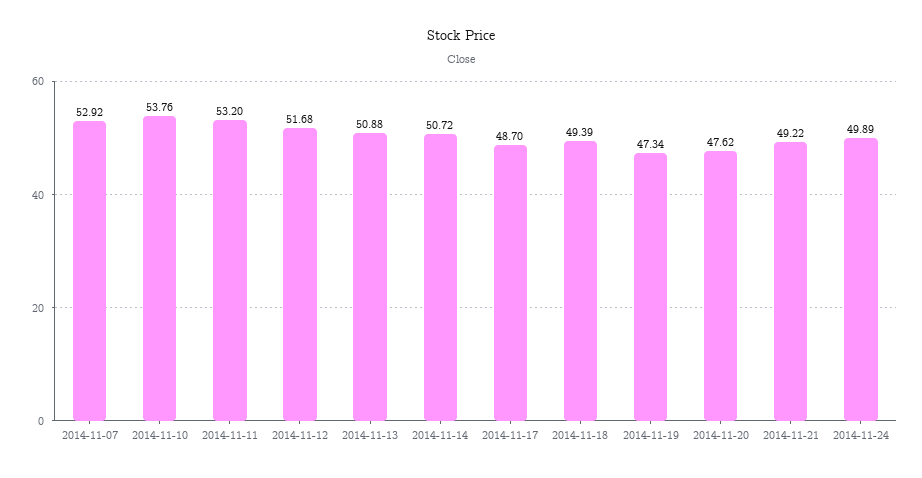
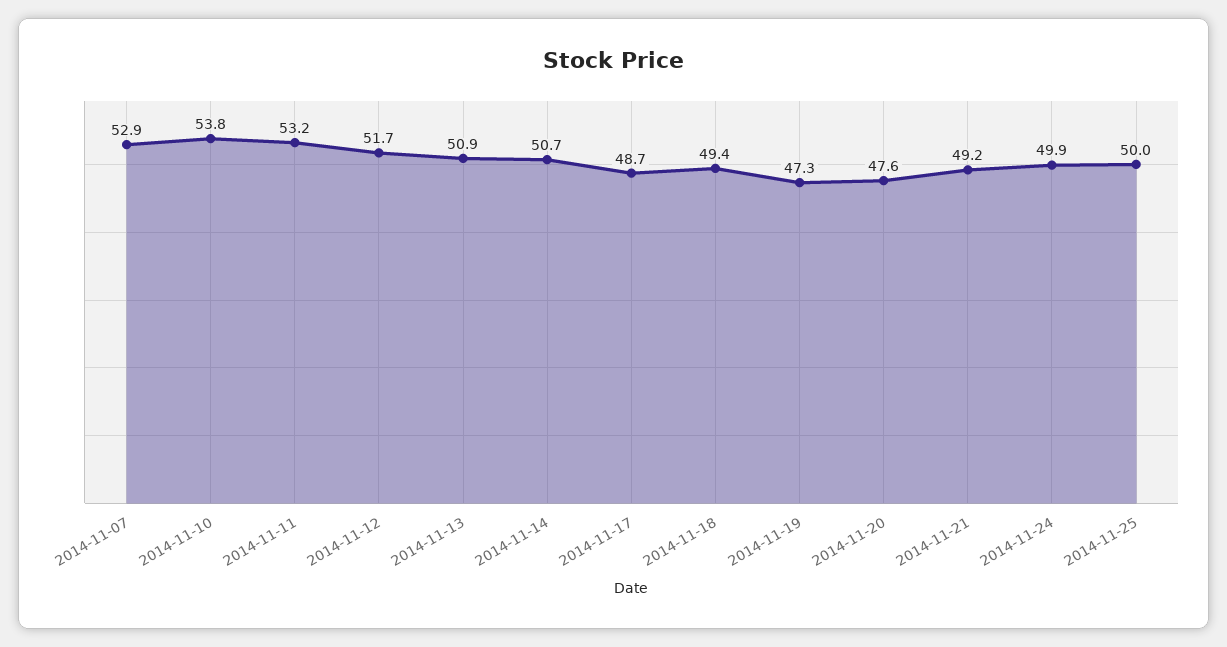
2014-11-25: none -> 50

